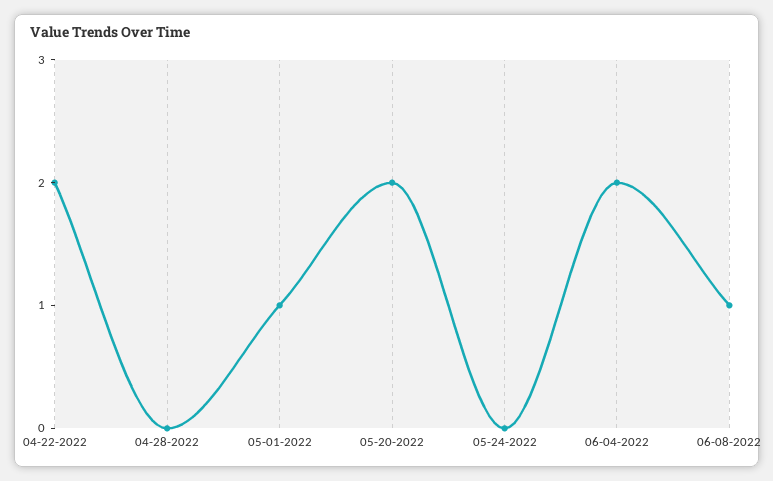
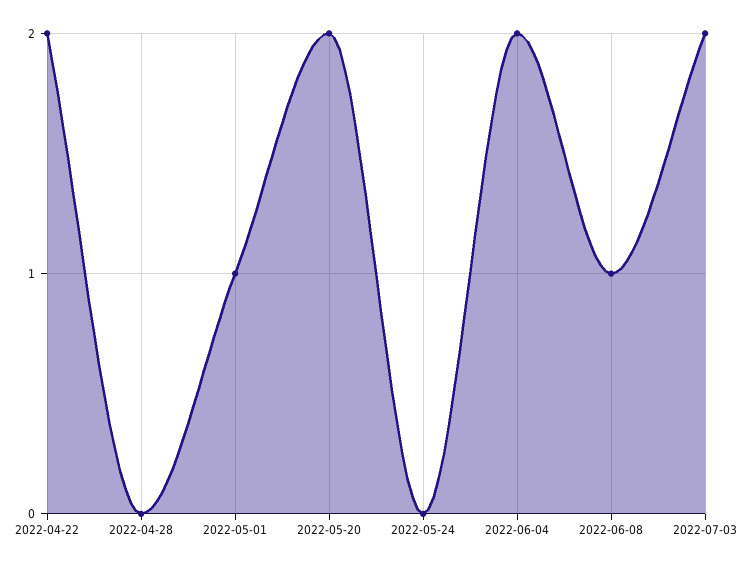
2022-07-03: none -> 2

